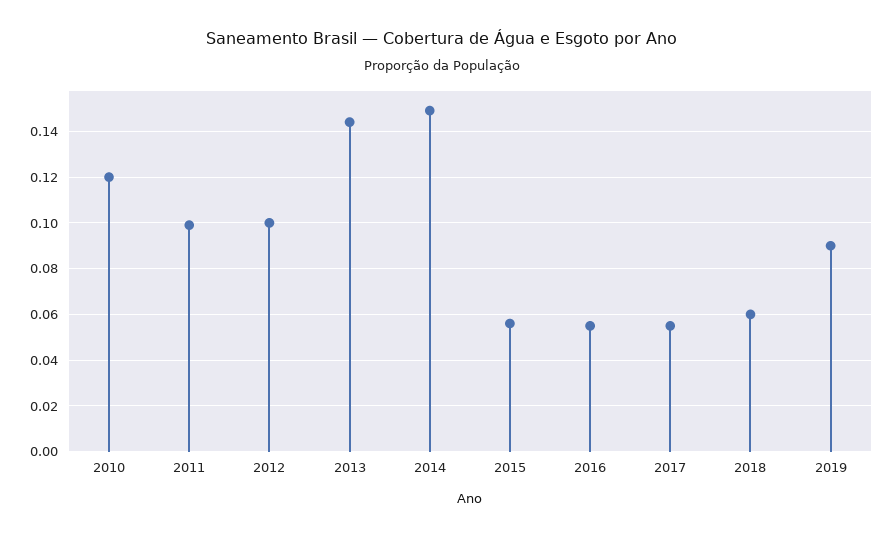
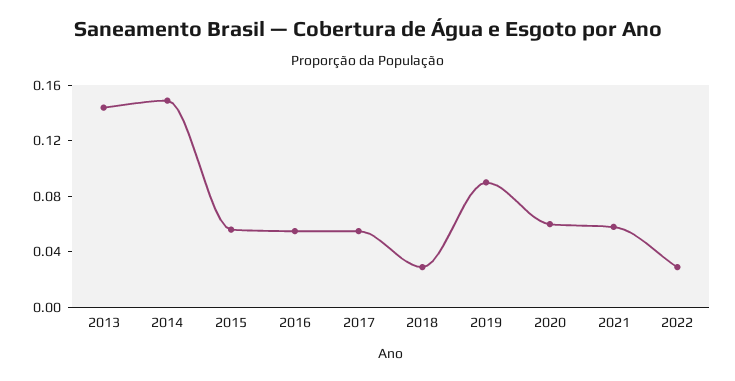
2010: 0.12 -> none
2011: 0.1 -> none
2012: 0.1 -> none
2018: 0.06 -> 0.03
2020: none -> 0.06
2021: none -> 0.06
2022: none -> 0.03

